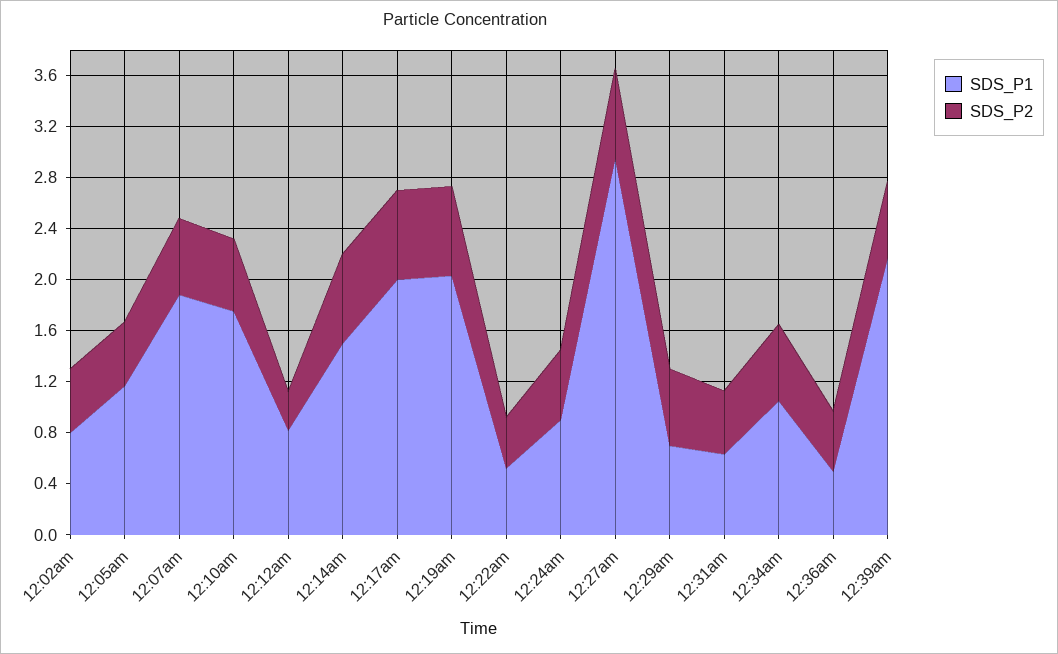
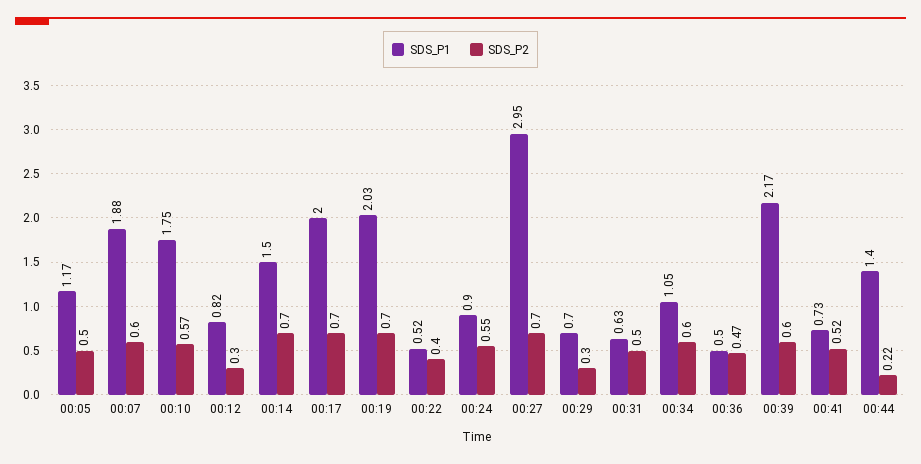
SDS_P1, 12:02am: 0.8 -> none
SDS_P2, 12:02am: 0.5 -> none
SDS_P2, 12:29am: 0.6 -> 0.3
SDS_P1, 00:41: none -> 0.73
SDS_P2, 00:41: none -> 0.52
SDS_P1, 00:44: none -> 1.4
SDS_P2, 00:44: none -> 0.22

